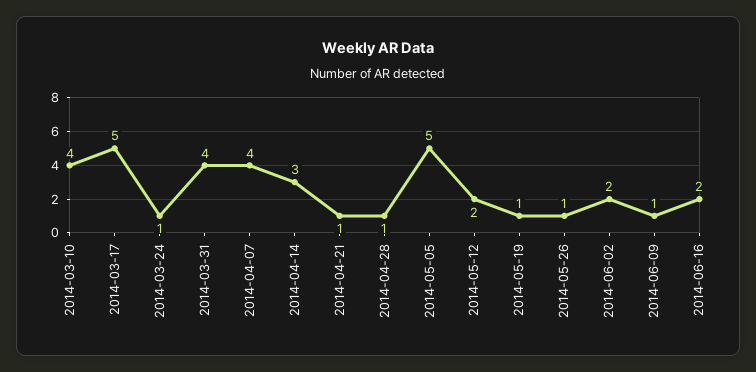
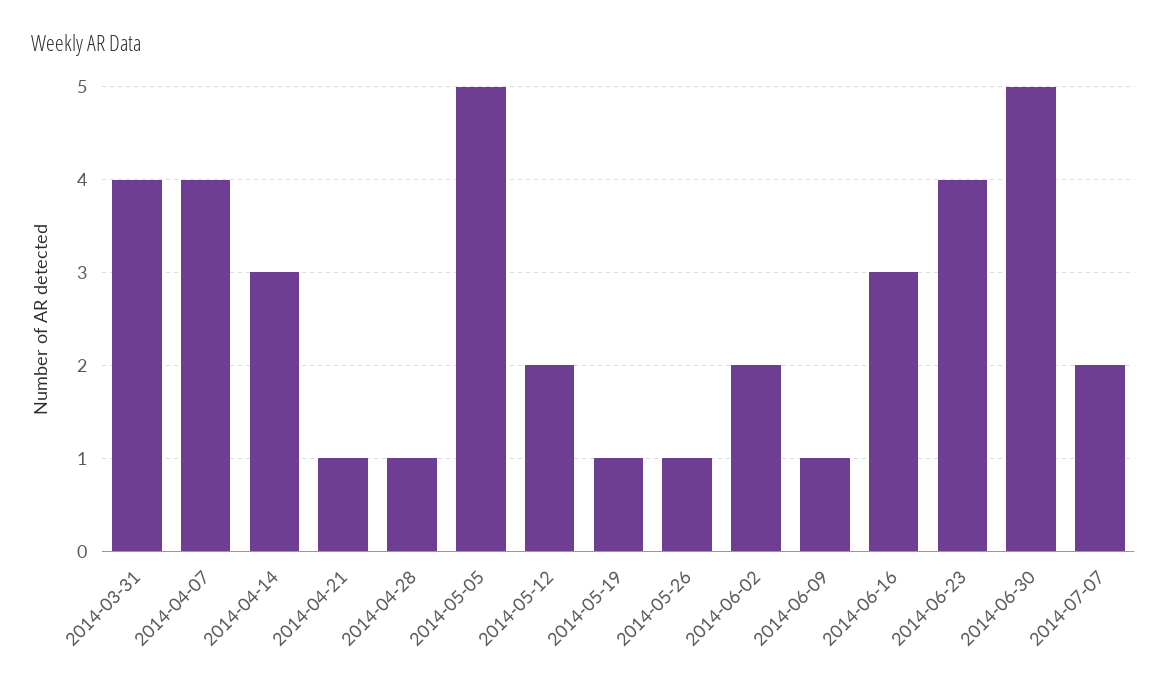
2014-03-10: 4 -> none
2014-03-17: 5 -> none
2014-03-24: 1 -> none
2014-06-16: 2 -> 3
2014-06-23: none -> 4
2014-06-30: none -> 5
2014-07-07: none -> 2

